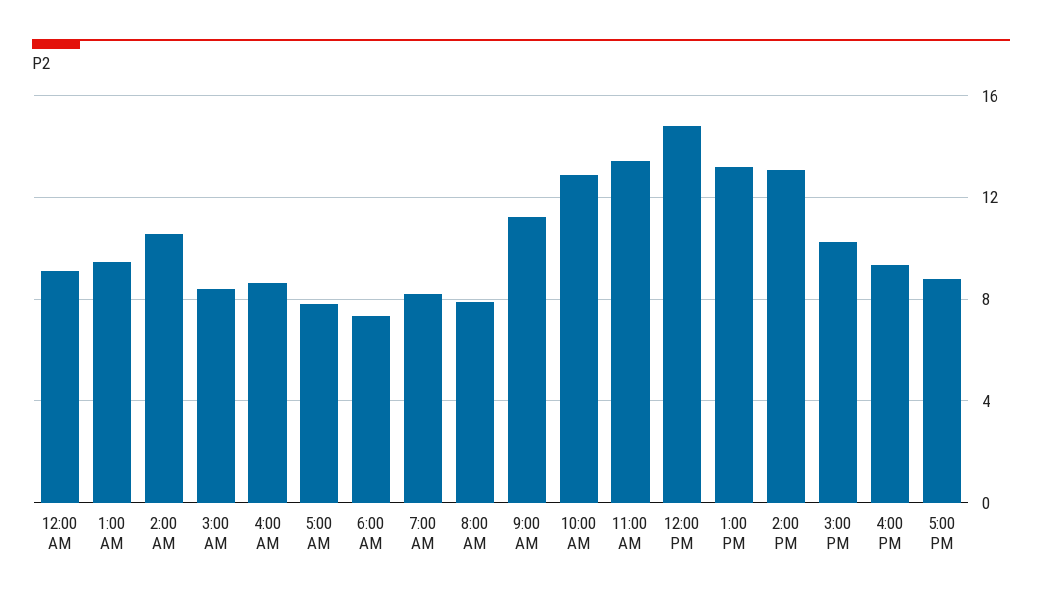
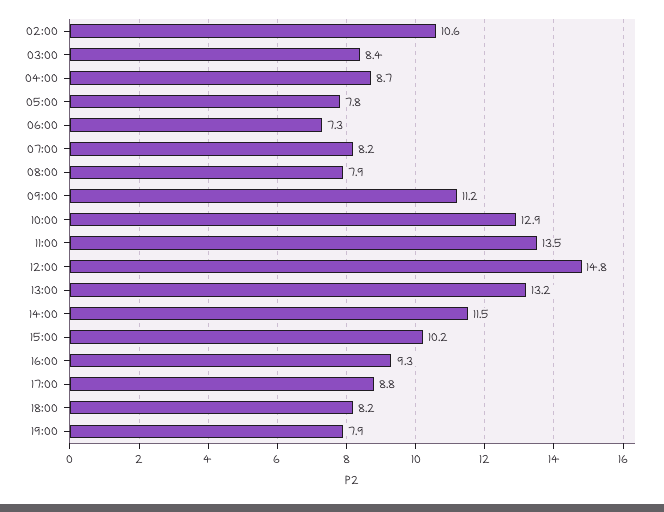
12:00 AM: 9 -> none
1:00 AM: 9.5 -> none
2:00 PM: 13 -> 11.5
18:00: none -> 8.2
19:00: none -> 7.9

